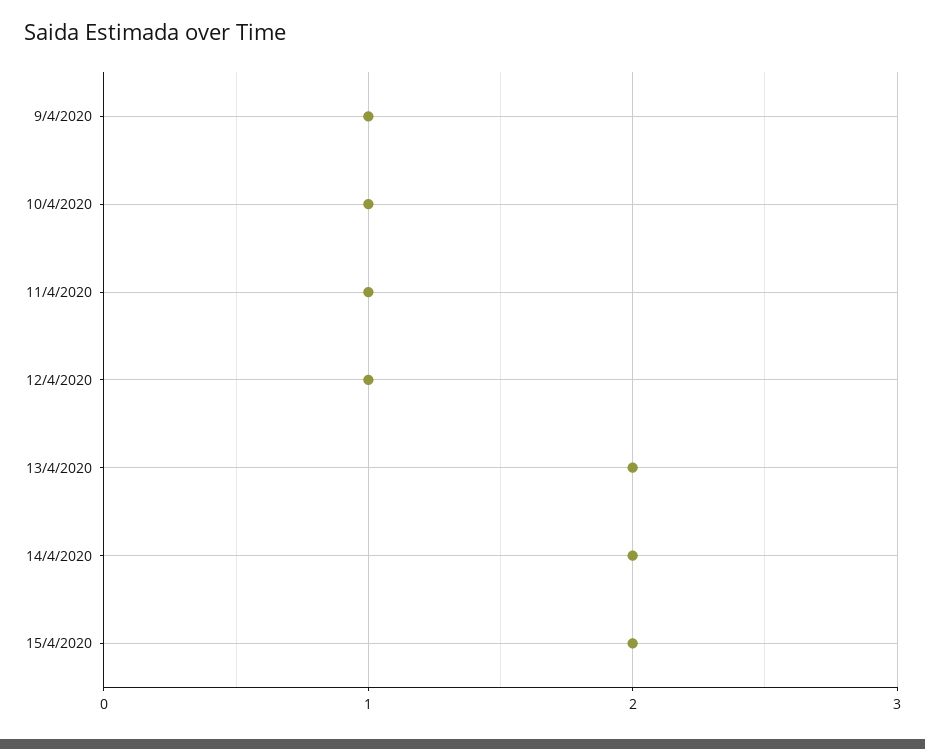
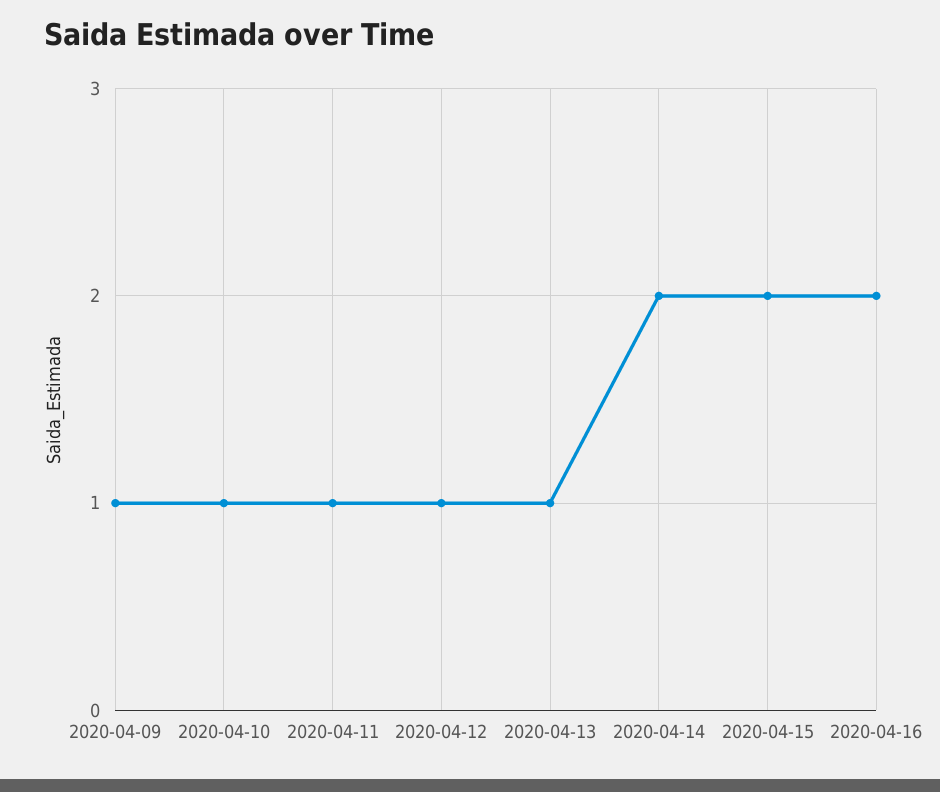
13/4/2020: 2 -> 1
2020-04-16: none -> 2

